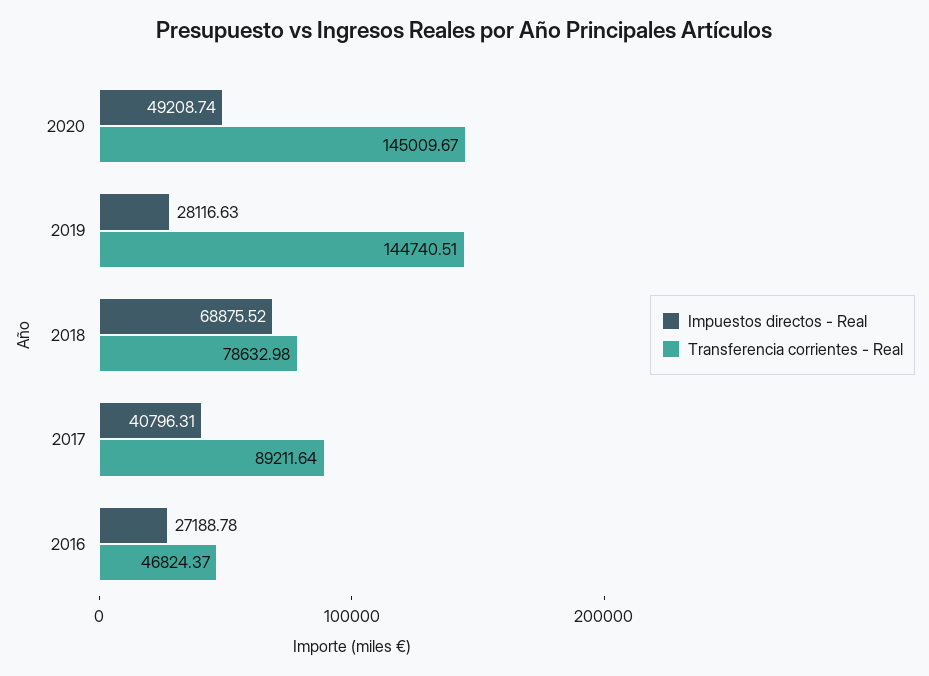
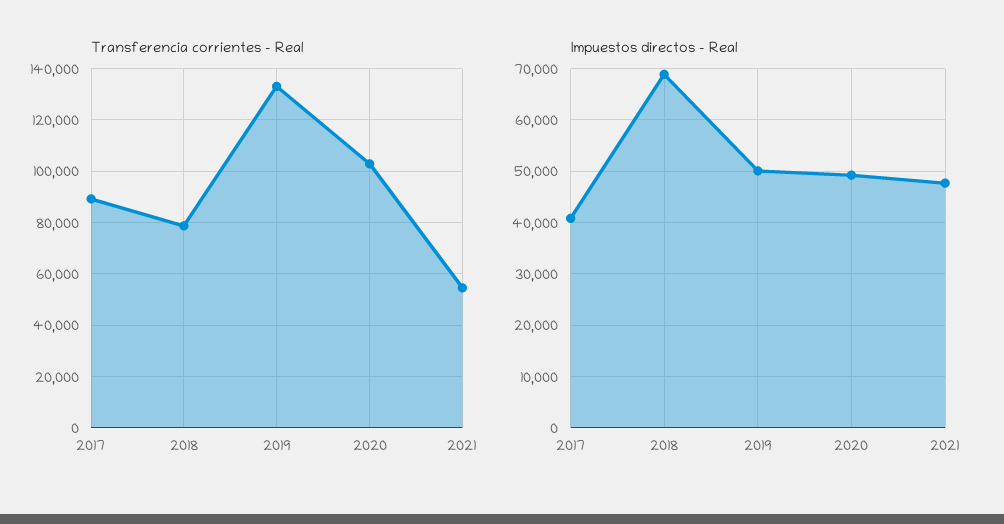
Transferencia corrientes - Real, 2020: 145009.67 -> 102500
Impuestos directos - Real, 2019: 28116.63 -> 50000
Transferencia corrientes - Real, 2019: 144740.51 -> 132500
Impuestos directos - Real, 2016: 27188.78 -> none
Transferencia corrientes - Real, 2016: 46824.37 -> none
Transferencia corrientes - Real, 2021: none -> 55000
Impuestos directos - Real, 2021: none -> 48000

